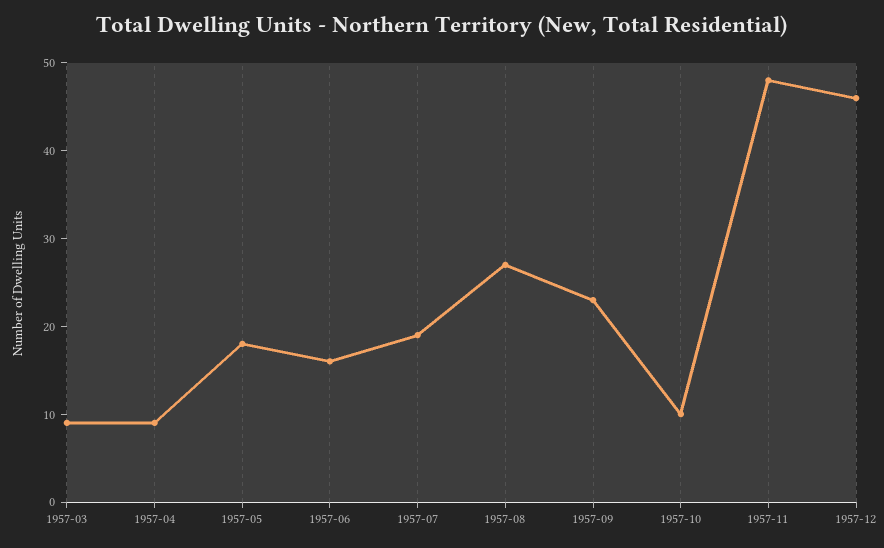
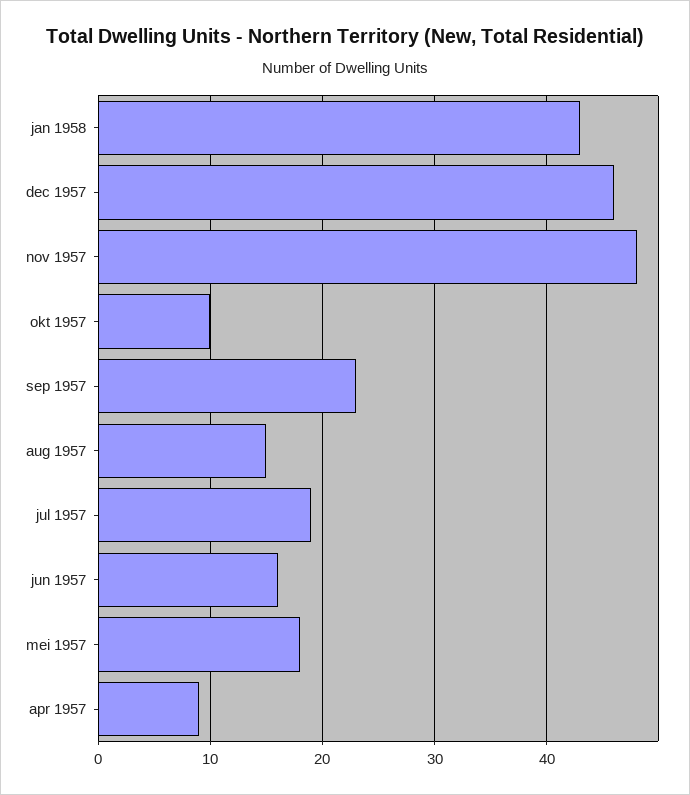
1957-03: 9 -> none
1957-08: 27 -> 15
jan 1958: none -> 43

